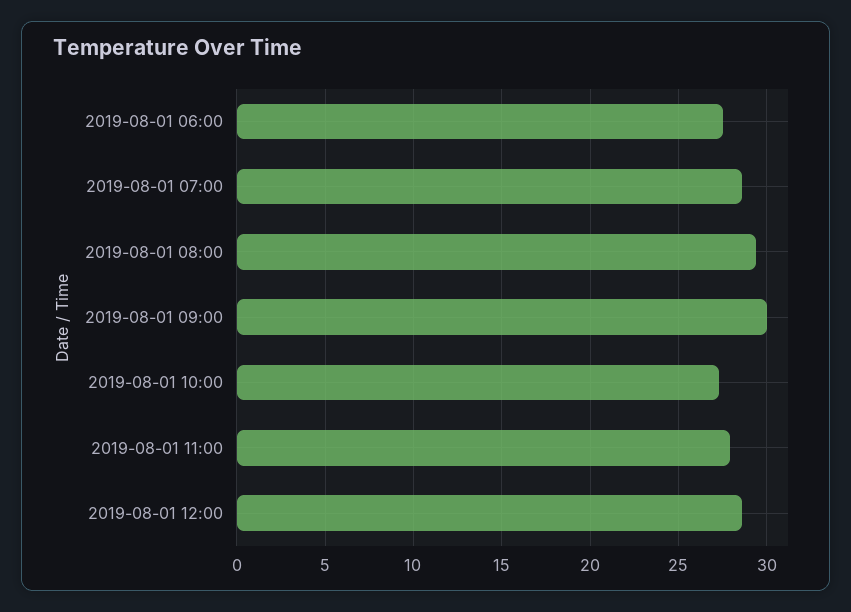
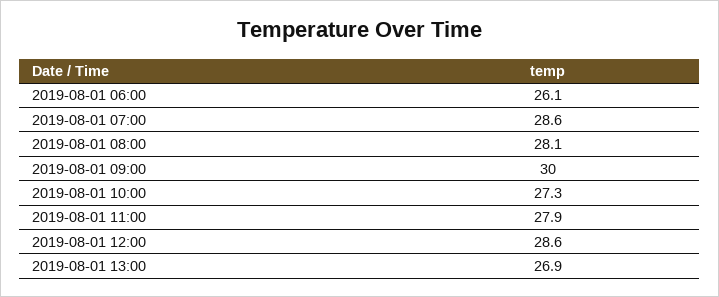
2019-08-01 06:00: 27.5 -> 26.1
2019-08-01 08:00: 29.5 -> 28.1
2019-08-01 13:00: none -> 26.9

